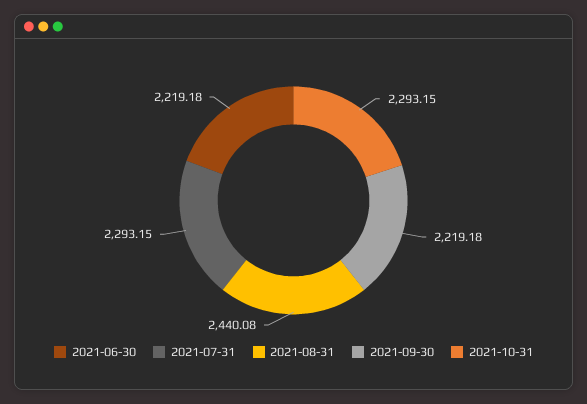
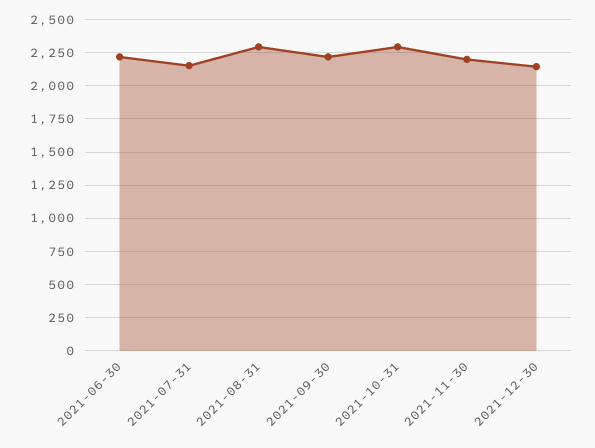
2021-07-31: 2293.15 -> 2150
2021-08-31: 2440.08 -> 2300
2021-11-30: none -> 2200
2021-12-30: none -> 2150

